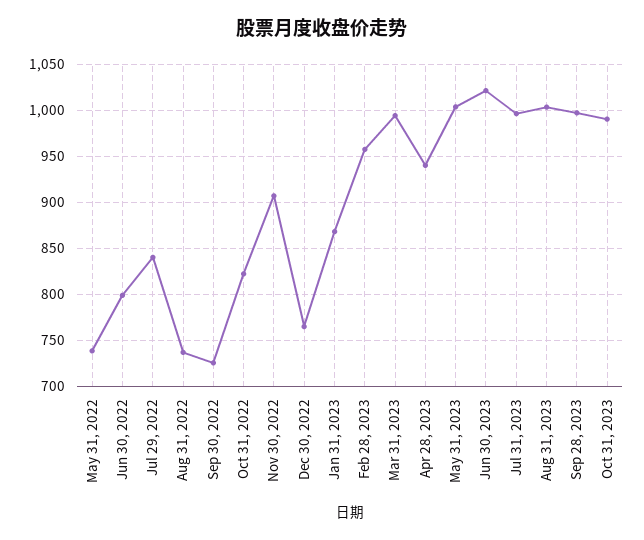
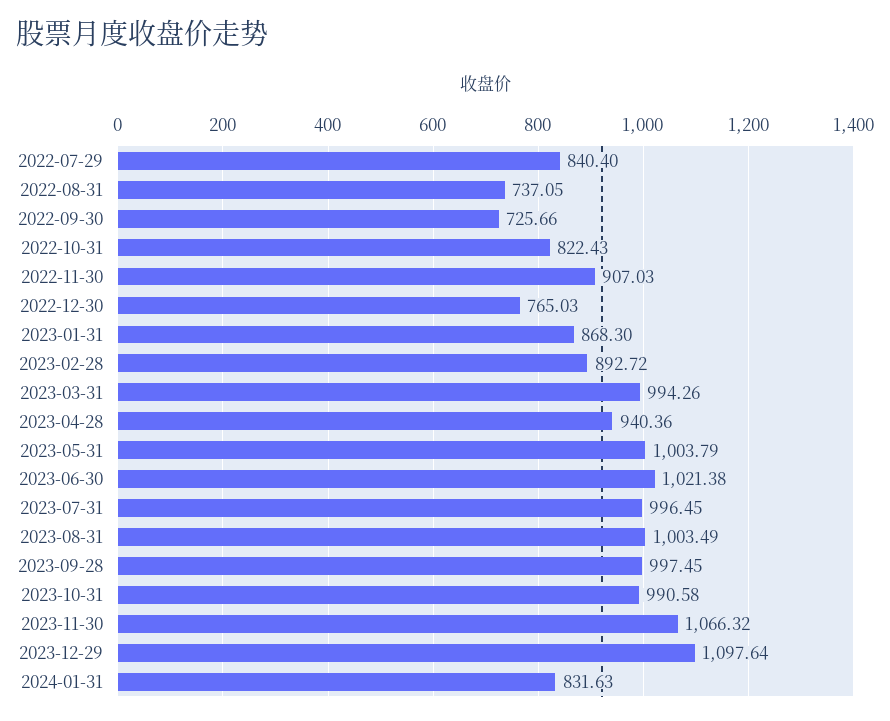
May 31, 2022: 740 -> none
Jun 30, 2022: 800 -> none
Feb 28, 2023: 960 -> 892.72
2023-11-30: none -> 1066.32
2023-12-29: none -> 1097.64
2024-01-31: none -> 831.63

